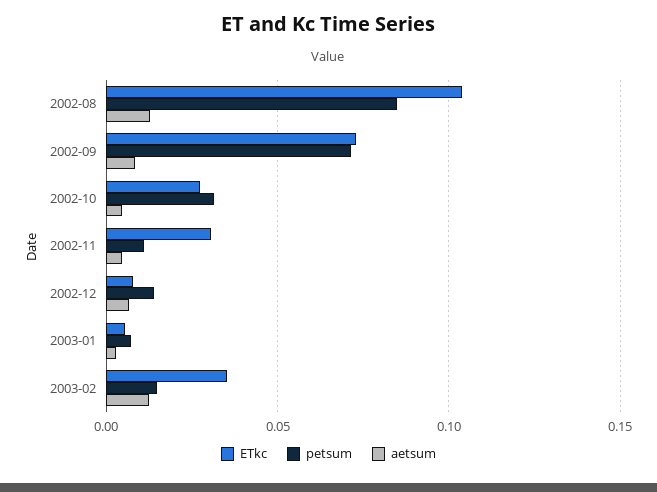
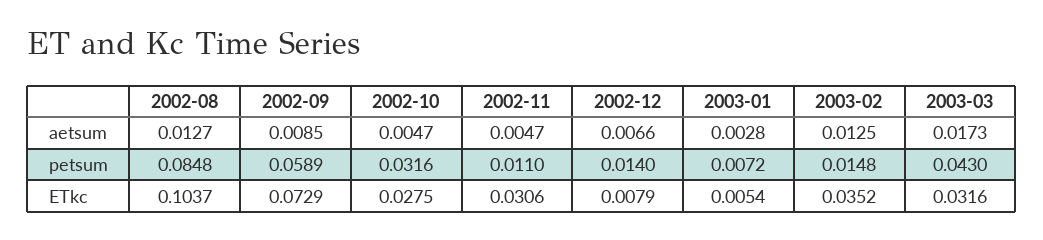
petsum, 2002-09: 0.07 -> 0.0589
aetsum, 2003-03: none -> 0.0173
petsum, 2003-03: none -> 0.043
ETkc, 2003-03: none -> 0.0316

